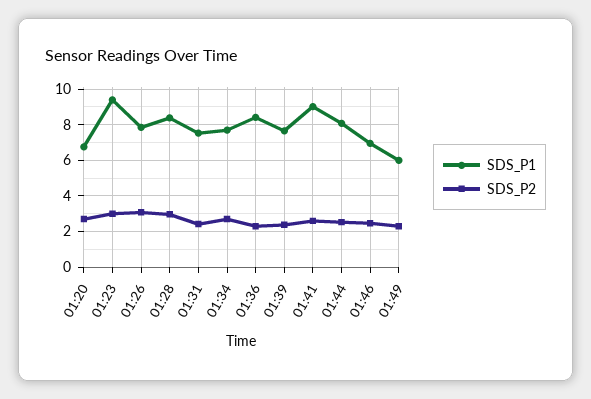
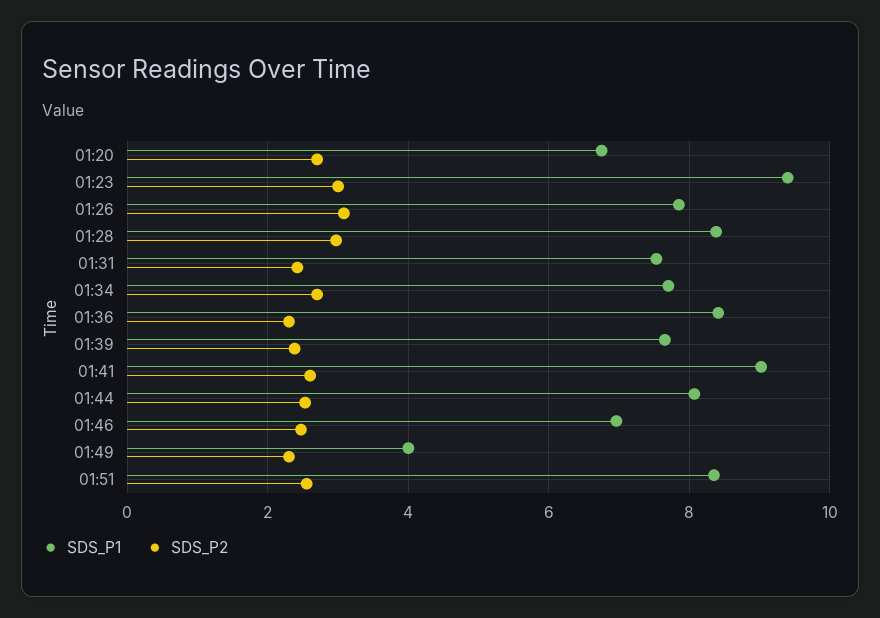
SDS_P1, 01:49: 6 -> 4
SDS_P1, 01:51: none -> 8.4
SDS_P2, 01:51: none -> 2.6

